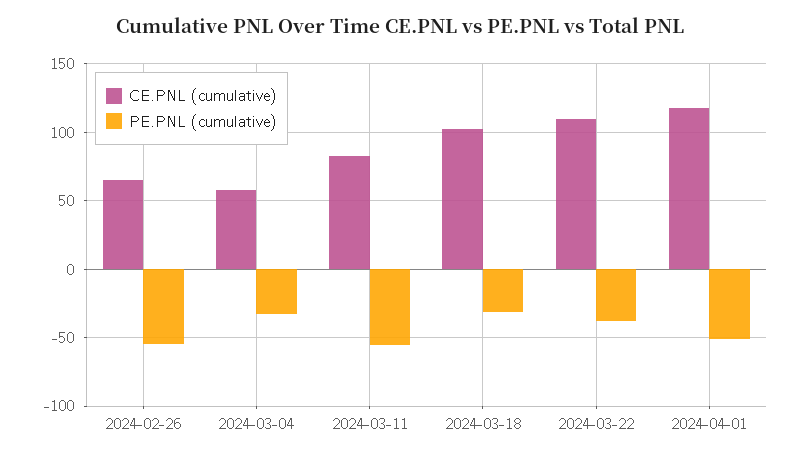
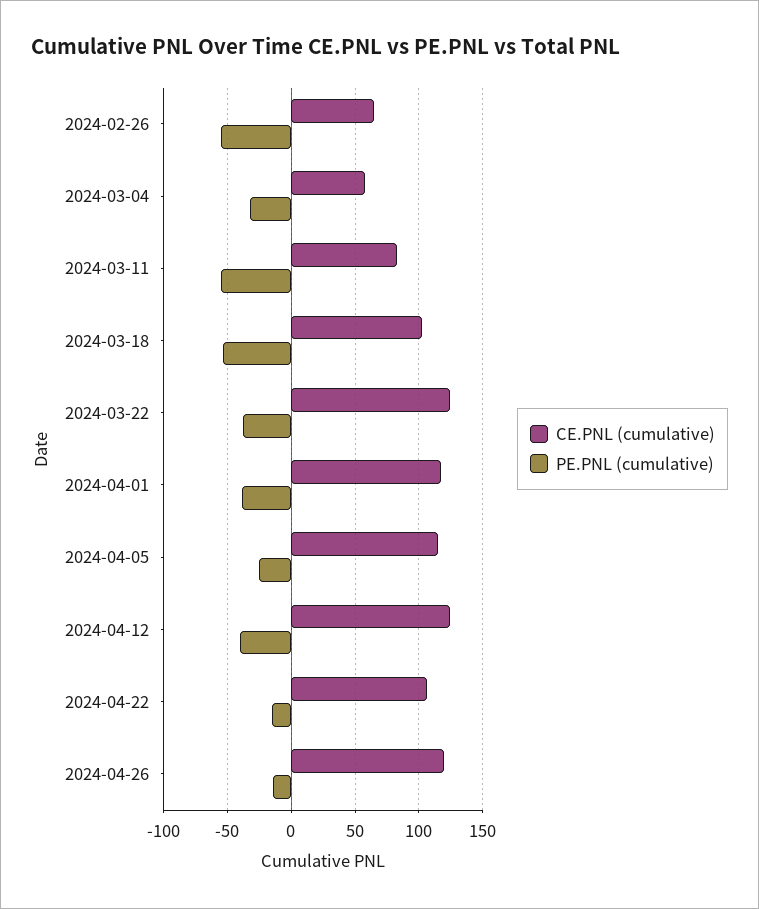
PE.PNL (cumulative), 2024-03-18: -30 -> -55
CE.PNL (cumulative), 2024-03-22: 110 -> 125
PE.PNL (cumulative), 2024-04-01: -50 -> -40
CE.PNL (cumulative), 2024-04-05: none -> 115
PE.PNL (cumulative), 2024-04-05: none -> -25
CE.PNL (cumulative), 2024-04-12: none -> 125
PE.PNL (cumulative), 2024-04-12: none -> -40
CE.PNL (cumulative), 2024-04-22: none -> 105
PE.PNL (cumulative), 2024-04-22: none -> -15
CE.PNL (cumulative), 2024-04-26: none -> 120
PE.PNL (cumulative), 2024-04-26: none -> -15

